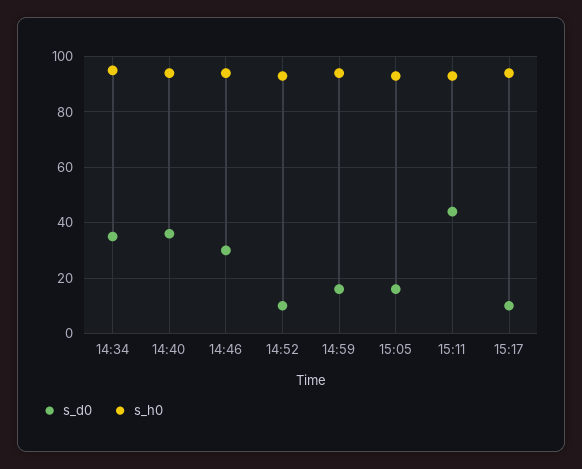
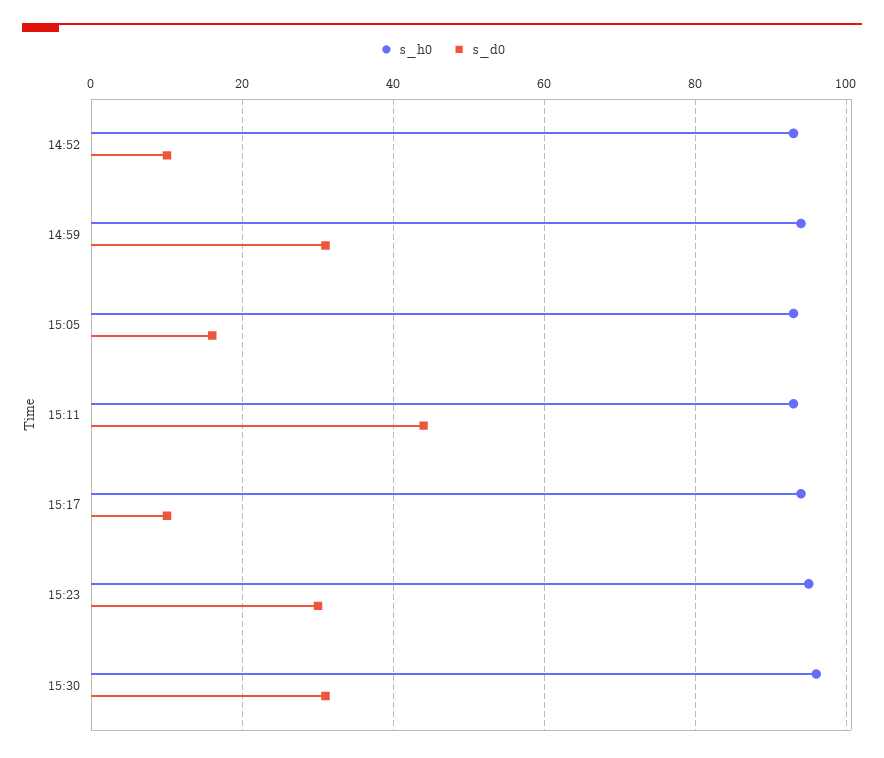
s_d0, 14:34: 35 -> none
s_h0, 14:34: 95 -> none
s_d0, 14:40: 35 -> none
s_h0, 14:40: 95 -> none
s_d0, 14:46: 30 -> none
s_h0, 14:46: 95 -> none
s_d0, 14:59: 15 -> 30
s_h0, 15:23: none -> 95
s_d0, 15:23: none -> 30
s_h0, 15:30: none -> 95
s_d0, 15:30: none -> 30

